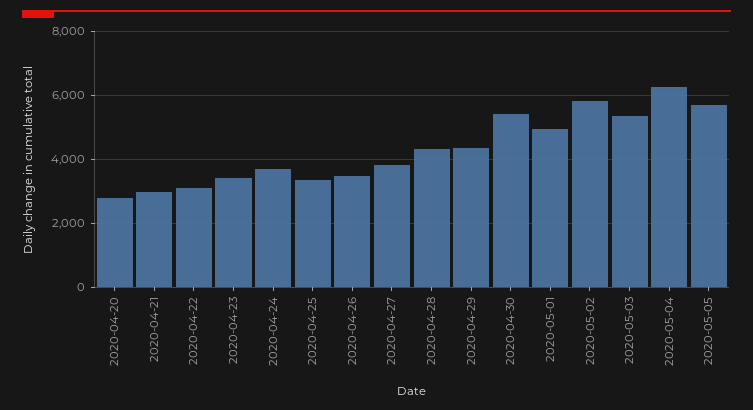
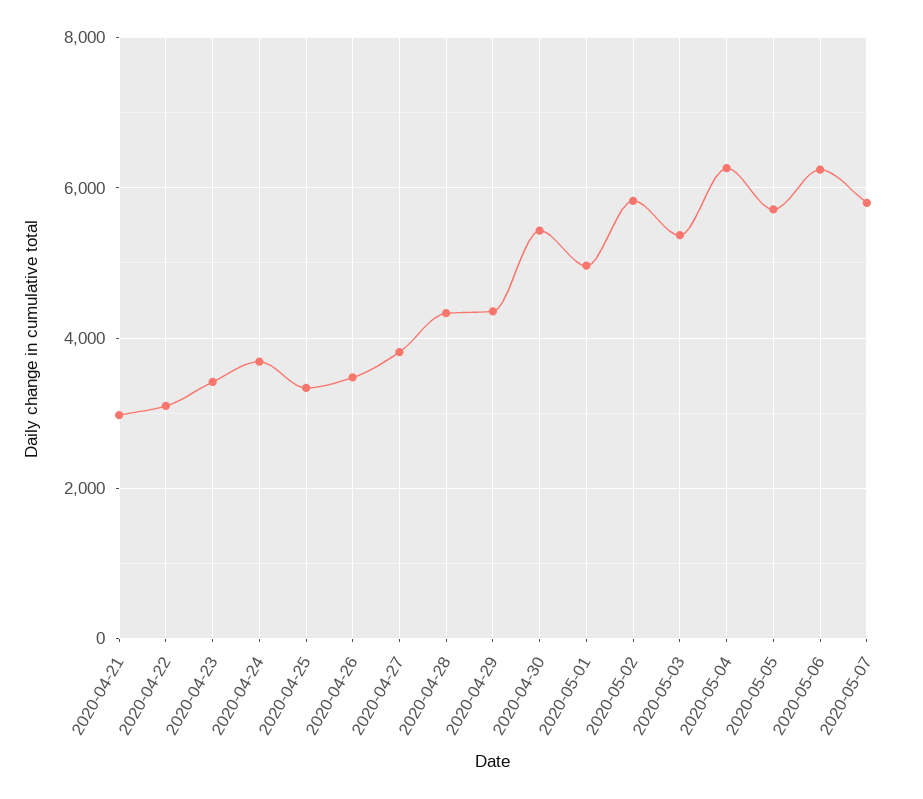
2020-04-20: 2800 -> none
2020-05-06: none -> 6200
2020-05-07: none -> 5800

